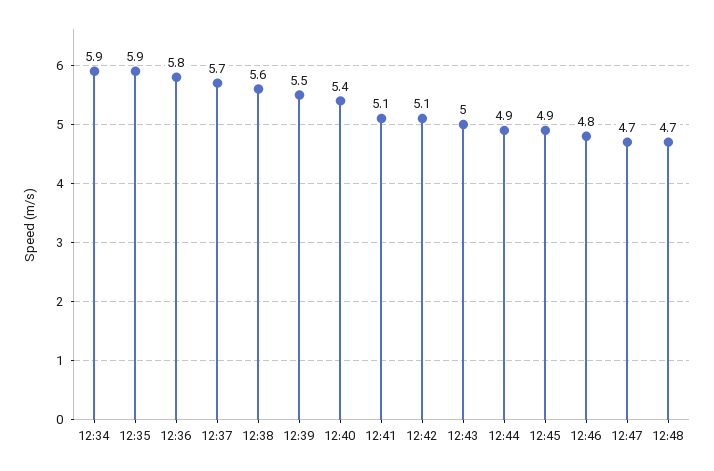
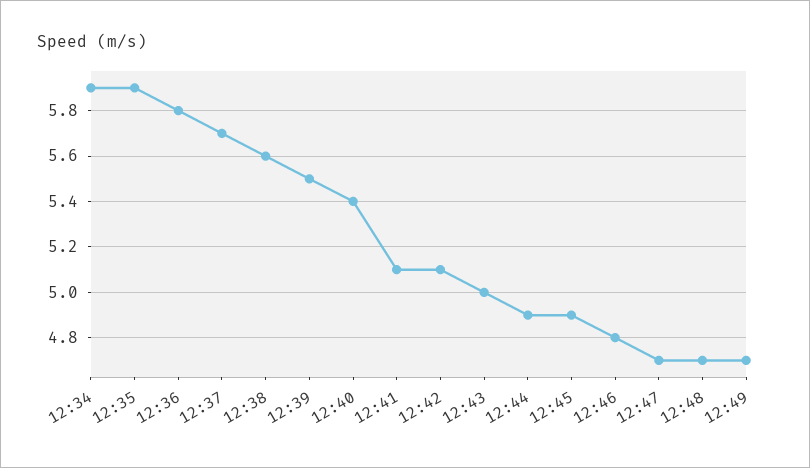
12:49: none -> 4.7

